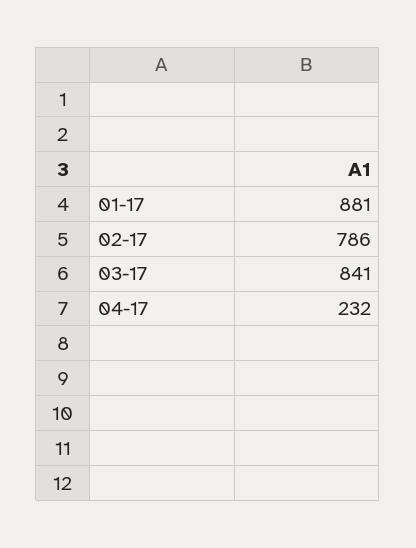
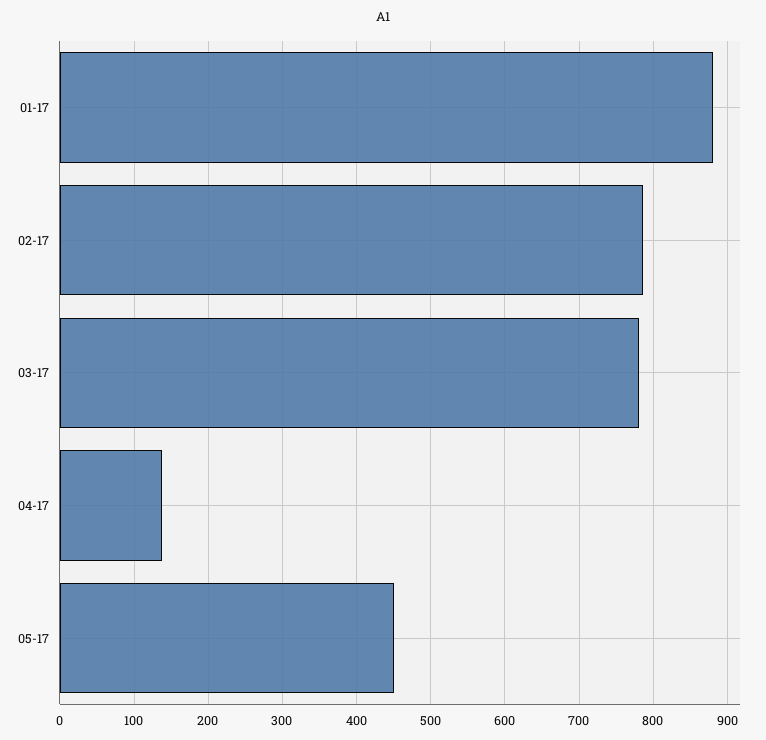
03-17: 841 -> 780
04-17: 232 -> 140
05-17: none -> 450

